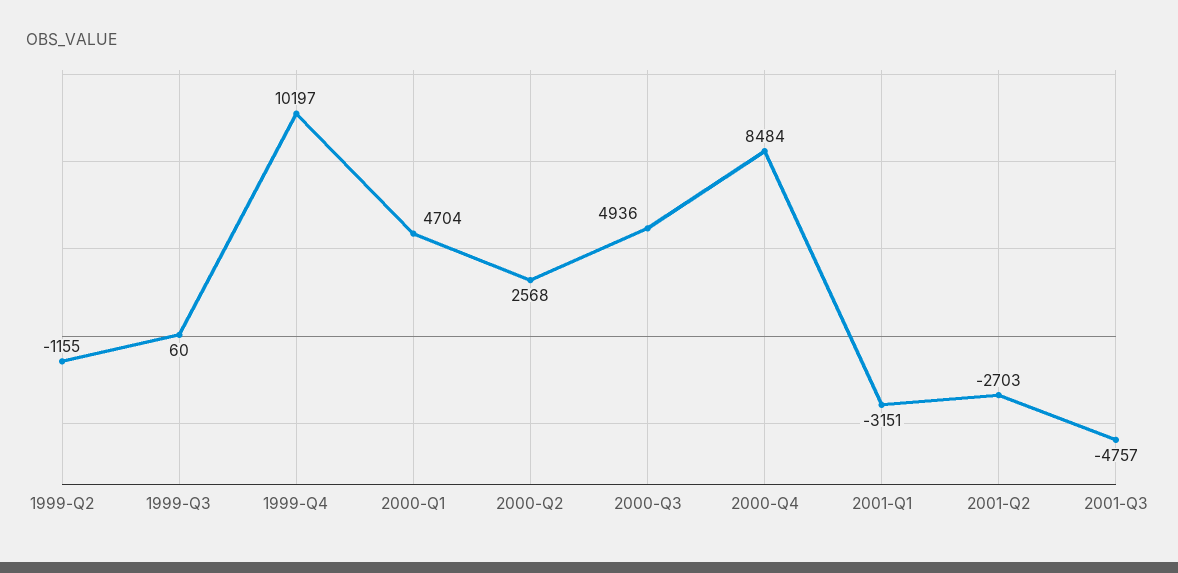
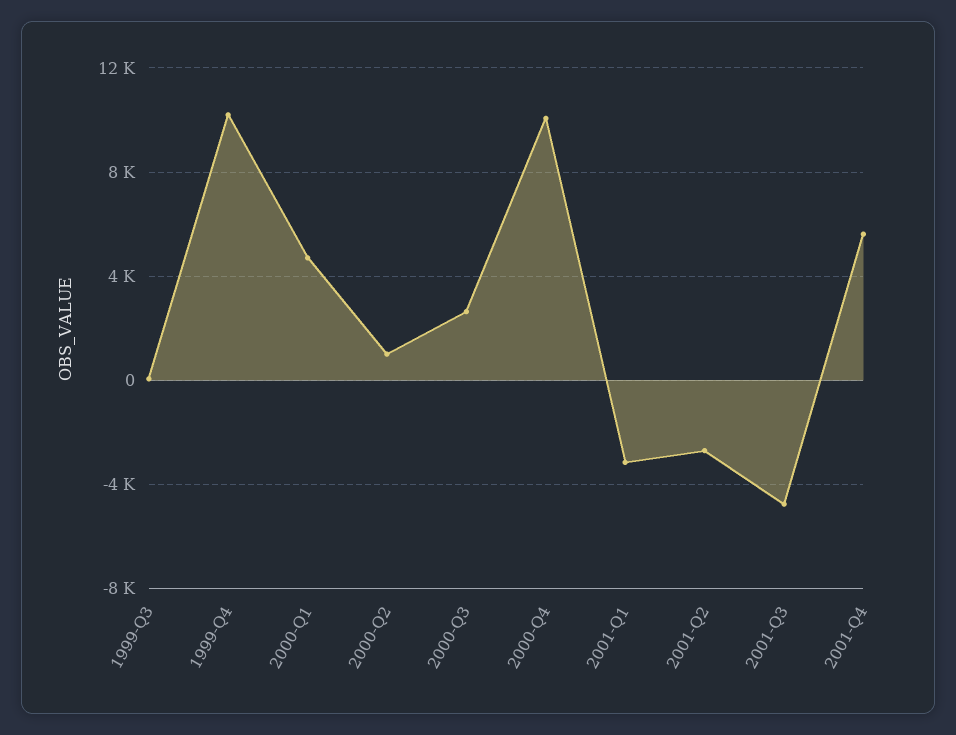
1999-Q2: -1155 -> none
2000-Q2: 2568 -> 1000
2000-Q3: 4936 -> 2500
2000-Q4: 8484 -> 10000
2001-Q4: none -> 5500

